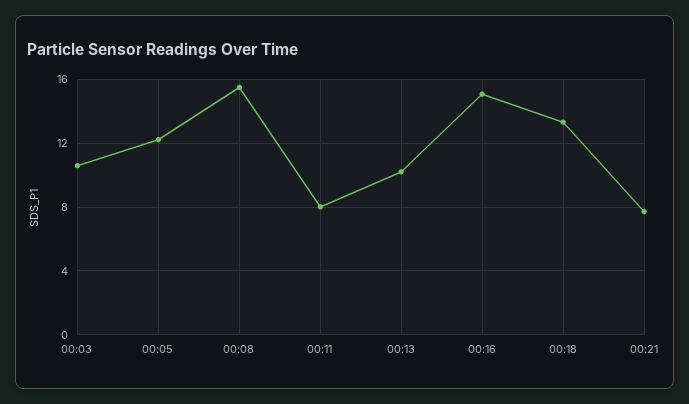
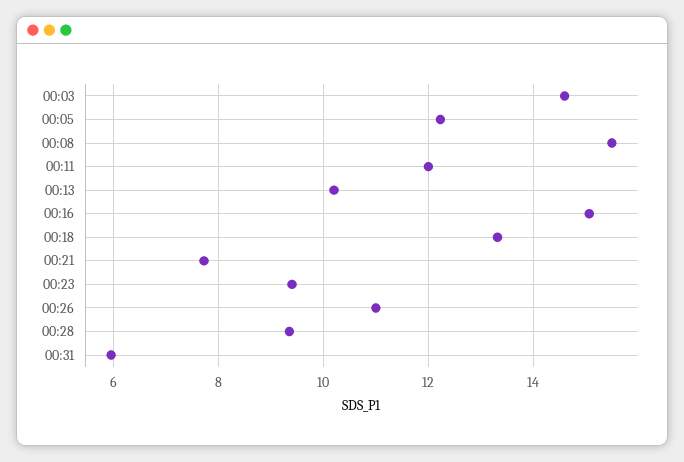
00:03: 10.5 -> 14.6
00:11: 8 -> 12
00:23: none -> 9.4
00:26: none -> 11
00:28: none -> 9.4
00:31: none -> 6

